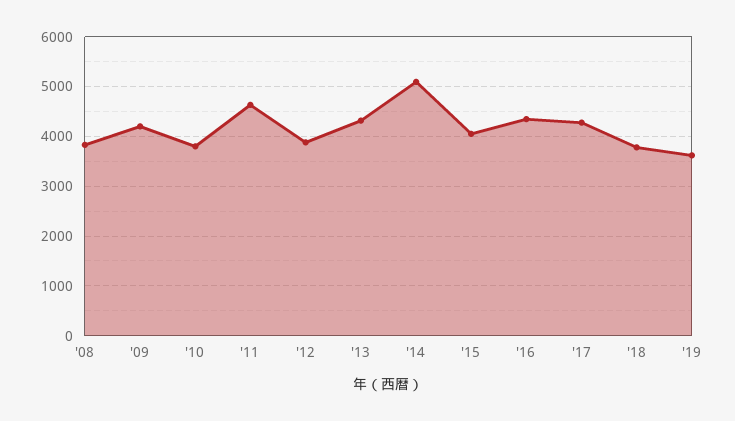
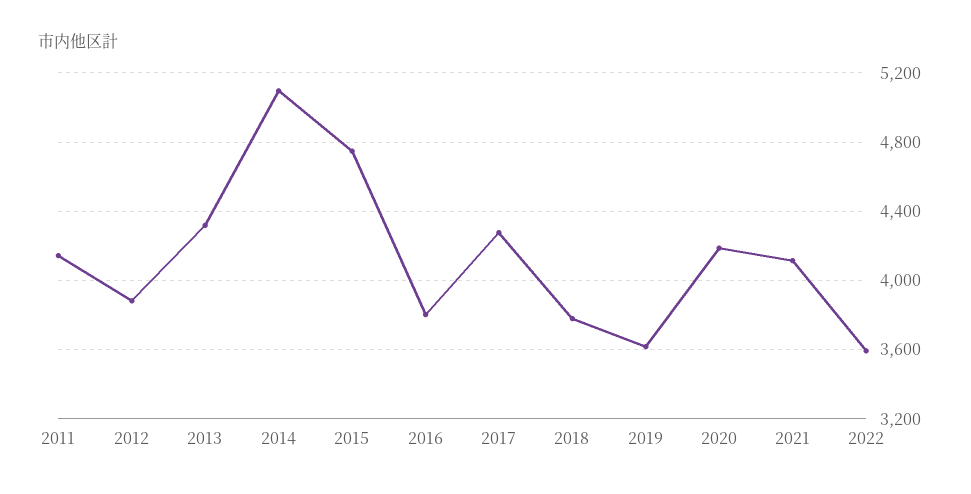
'08: 3800 -> none
'09: 4200 -> none
'10: 3800 -> none
'11: 4600 -> 4150
'15: 4000 -> 4750
'16: 4400 -> 3800
2020: none -> 4200
2021: none -> 4100
2022: none -> 3600

